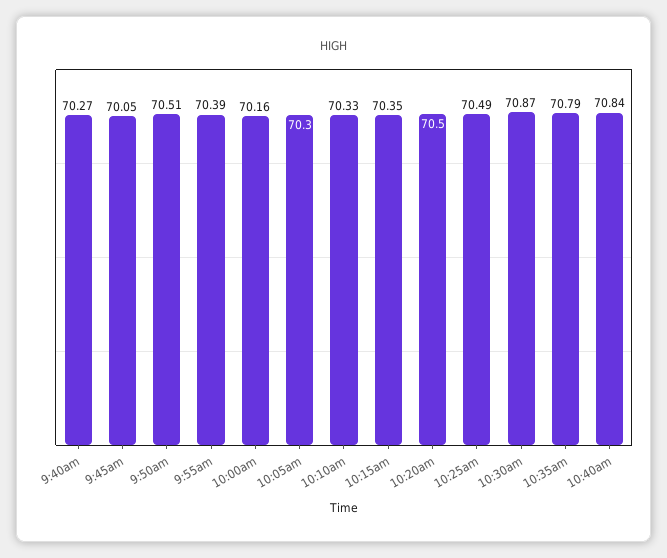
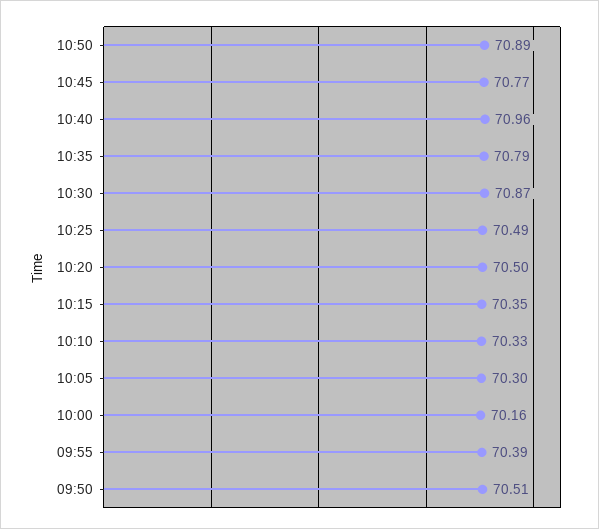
9:40am: 70.27 -> none
9:45am: 70.05 -> none
10:40am: 70.84 -> 70.96
10:50: none -> 70.89
10:45: none -> 70.77

